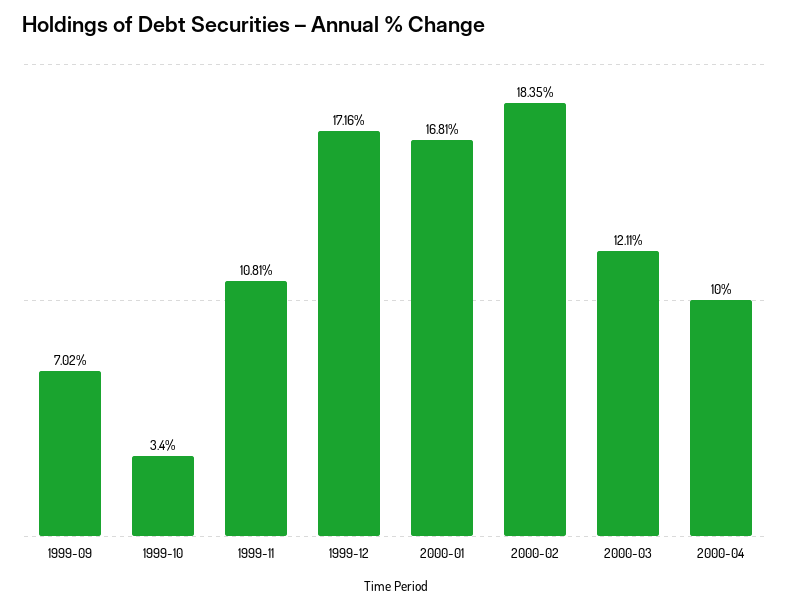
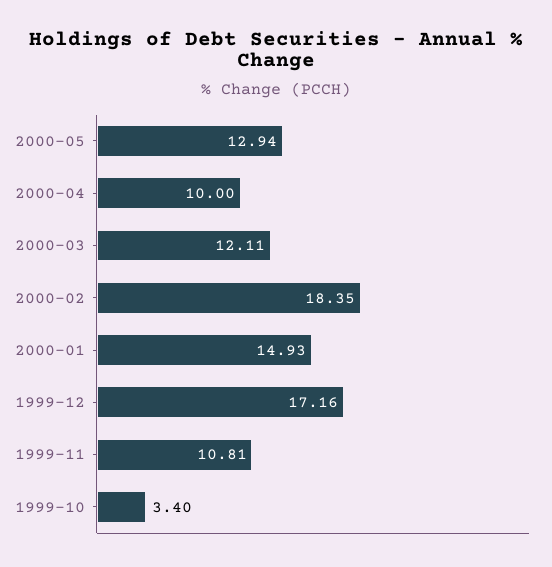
1999-09: 7.02 -> none
2000-01: 16.81 -> 14.93
2000-05: none -> 12.94

